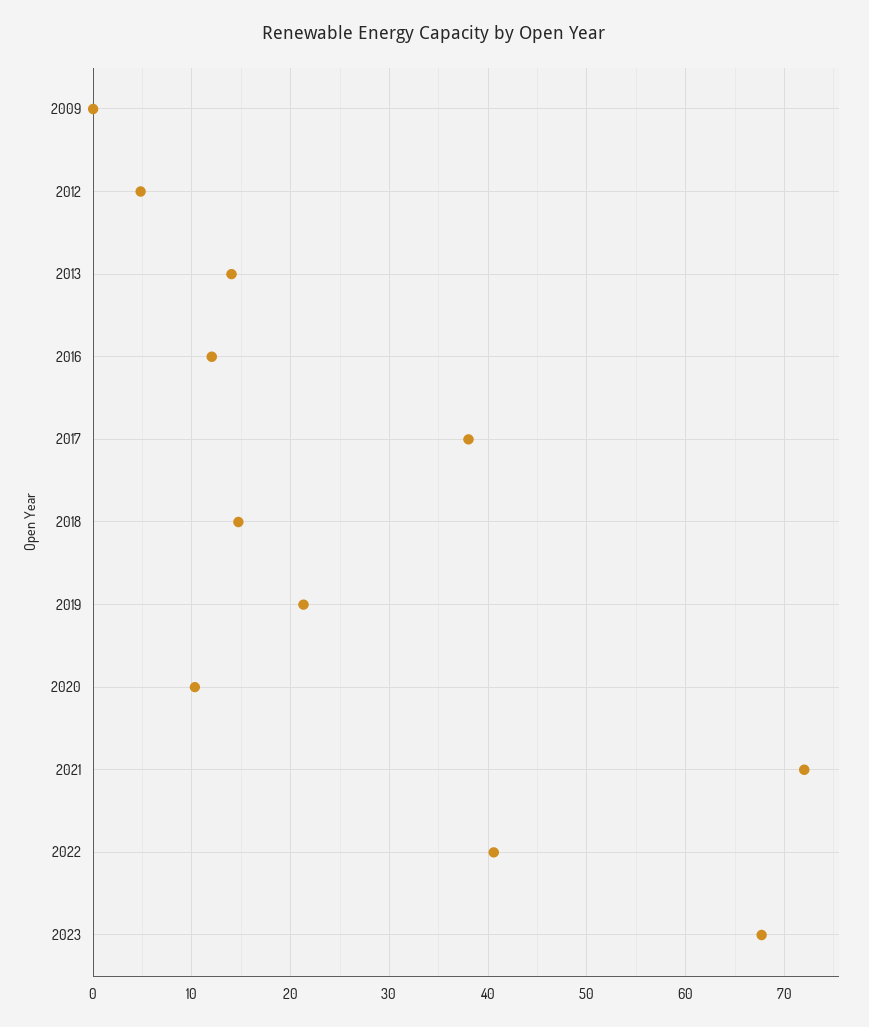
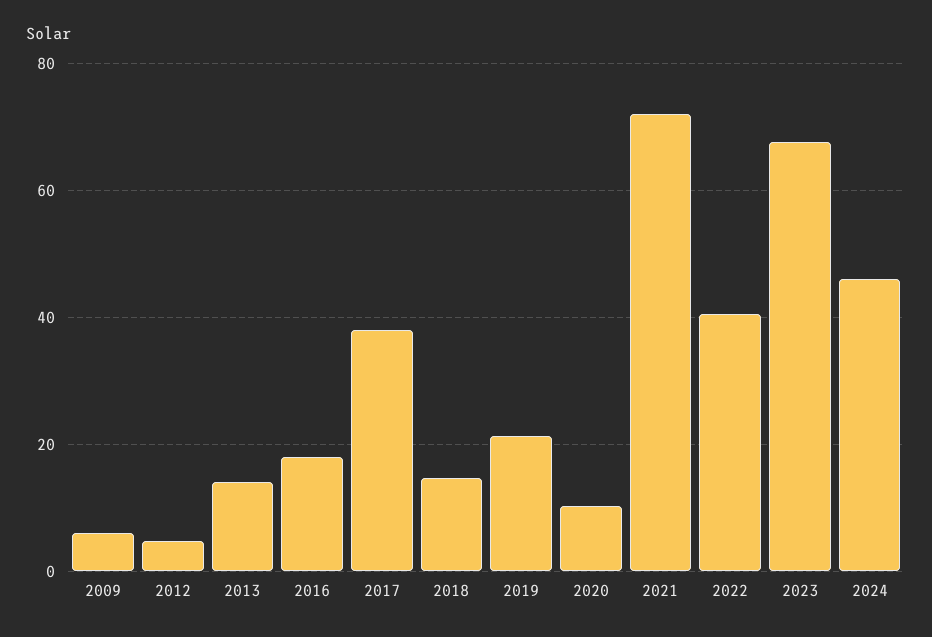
2009: 0 -> 6
2016: 12 -> 18
2024: none -> 46

